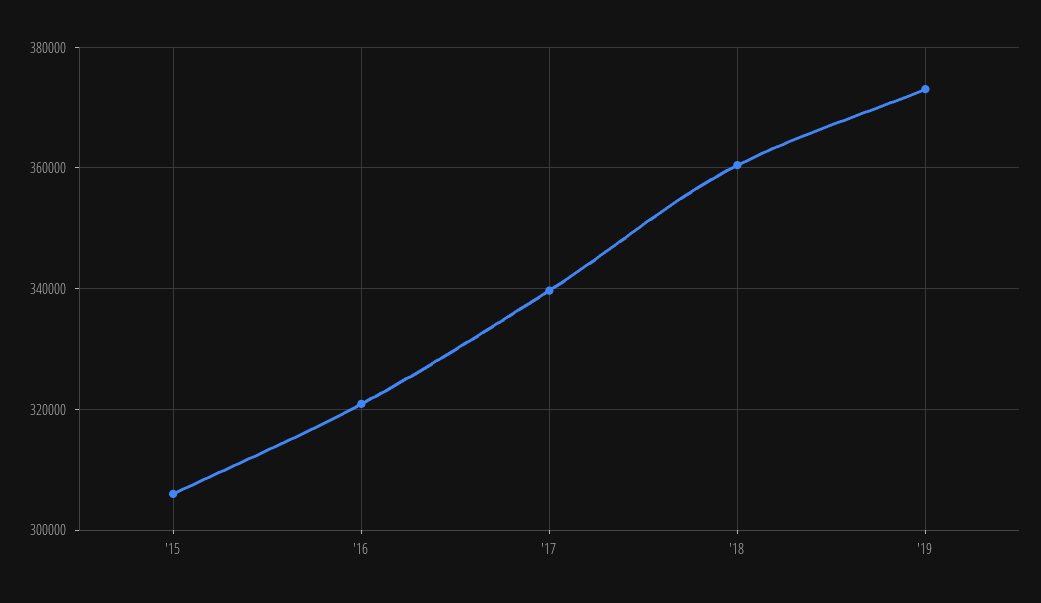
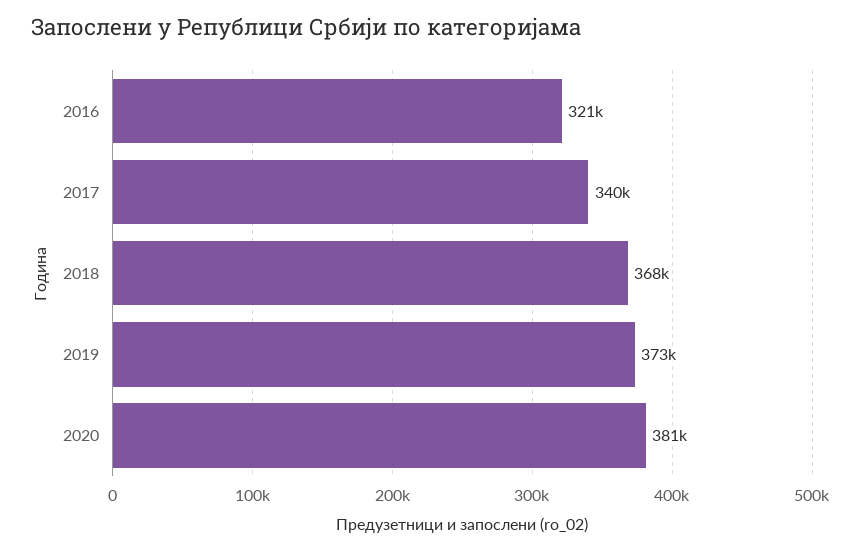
'15: 306000 -> none
'18: 360000 -> 368000
2020: none -> 381000

